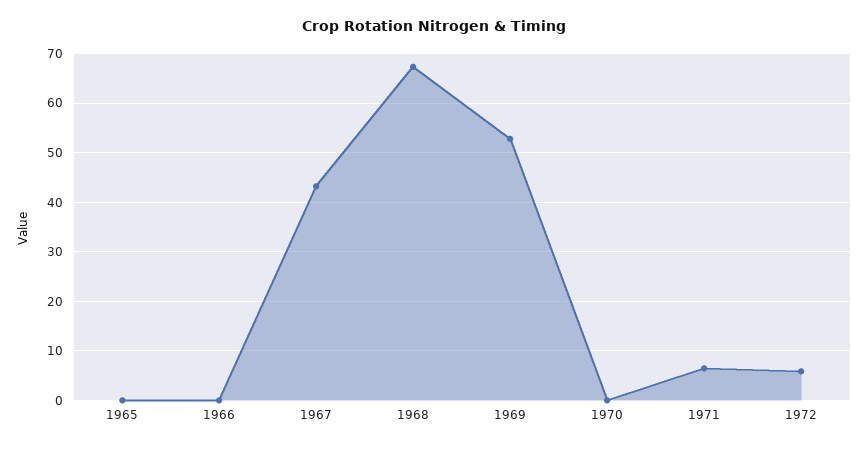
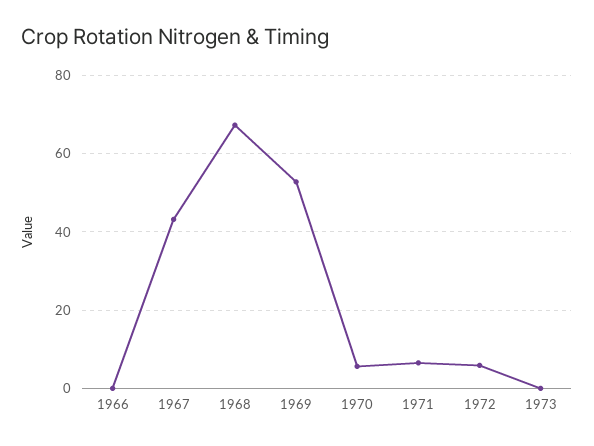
1965: 0 -> none
1970: 0 -> 6
1973: none -> 0

